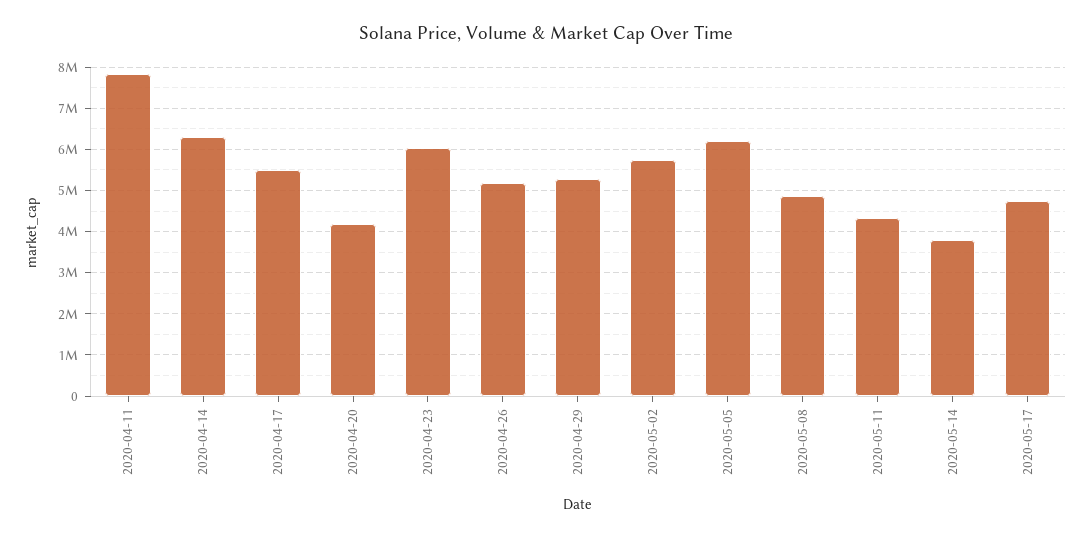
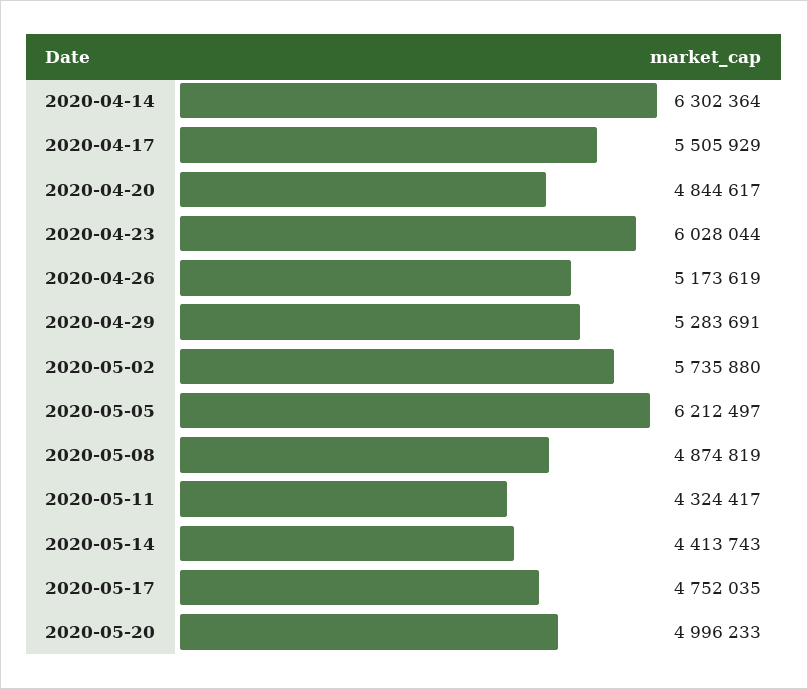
2020-04-11: 7800000 -> none
2020-04-20: 4200000 -> 4844617
2020-05-14: 3800000 -> 4413743
2020-05-20: none -> 4996233

